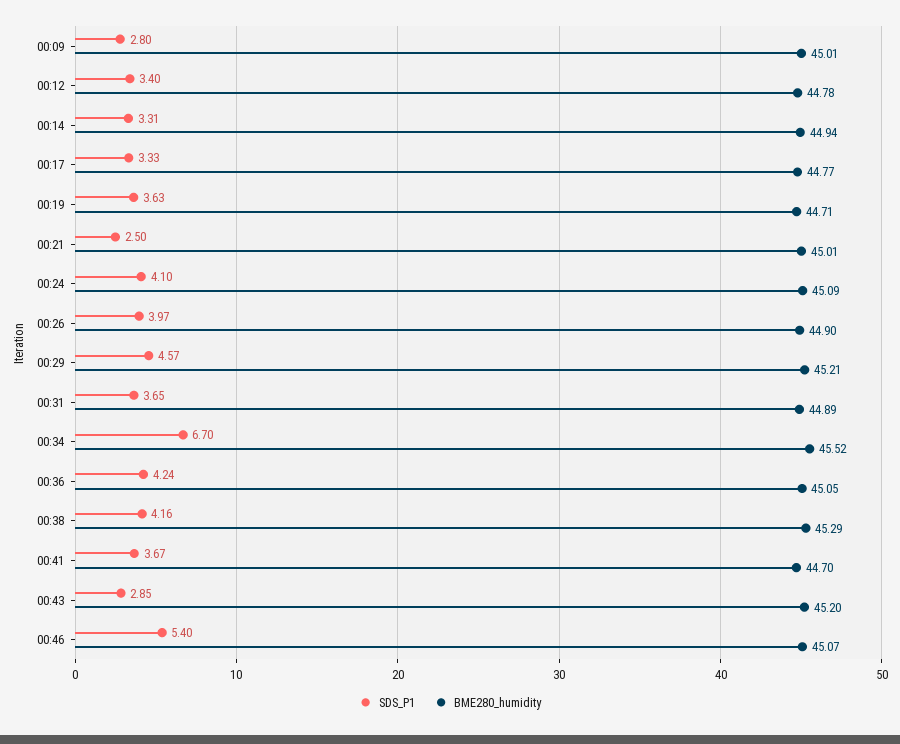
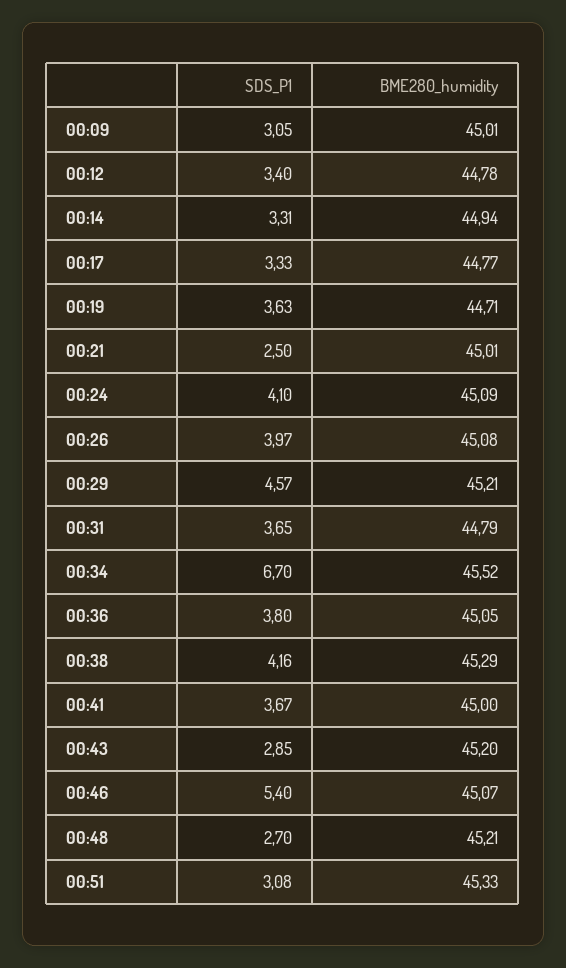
SDS_P1, 00:09: 2.8 -> 3.05
BME280_humidity, 00:26: 44.9 -> 45.08
BME280_humidity, 00:31: 44.89 -> 44.79
SDS_P1, 00:36: 4.24 -> 3.8
BME280_humidity, 00:41: 44.7 -> 45
SDS_P1, 00:48: none -> 2.7
BME280_humidity, 00:48: none -> 45.21
SDS_P1, 00:51: none -> 3.08
BME280_humidity, 00:51: none -> 45.33

